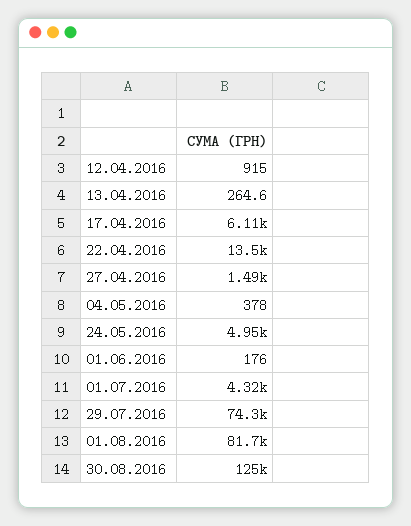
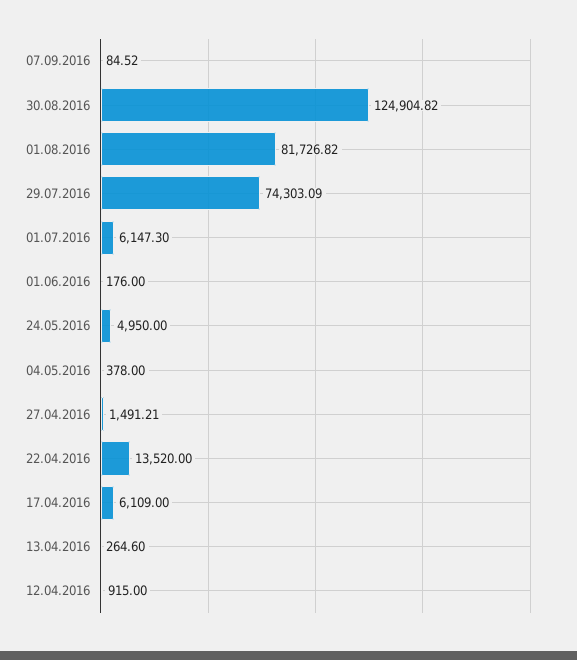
01.07.2016: 4320 -> 6147.3
07.09.2016: none -> 84.52

